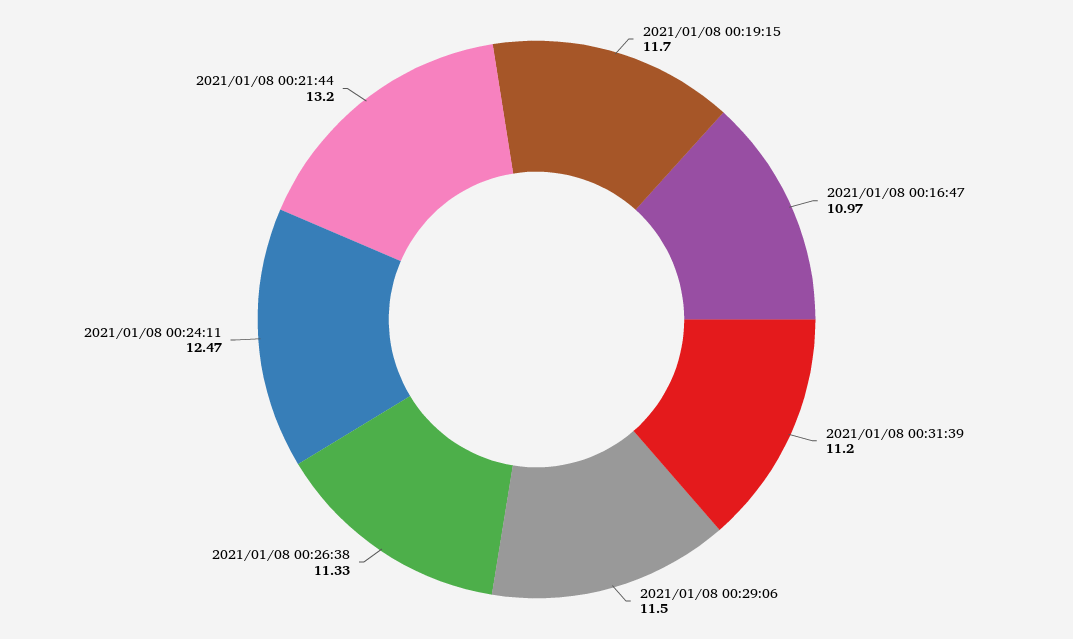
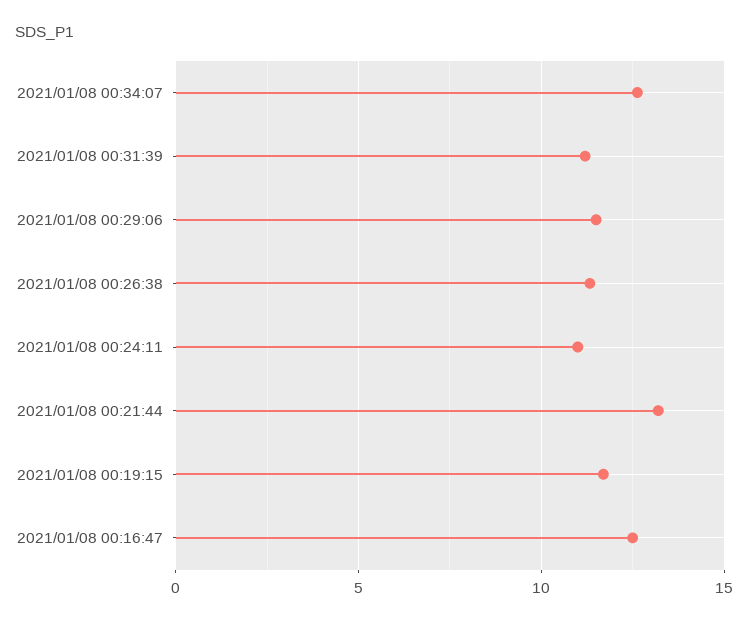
2021/01/08 00:16:47: 10.97 -> 12.5
2021/01/08 00:24:11: 12.47 -> 11
2021/01/08 00:34:07: none -> 12.5

